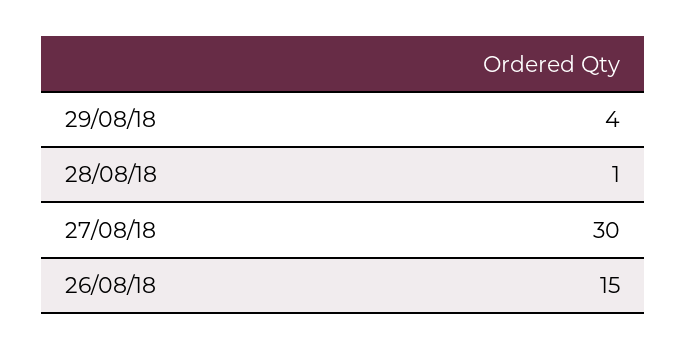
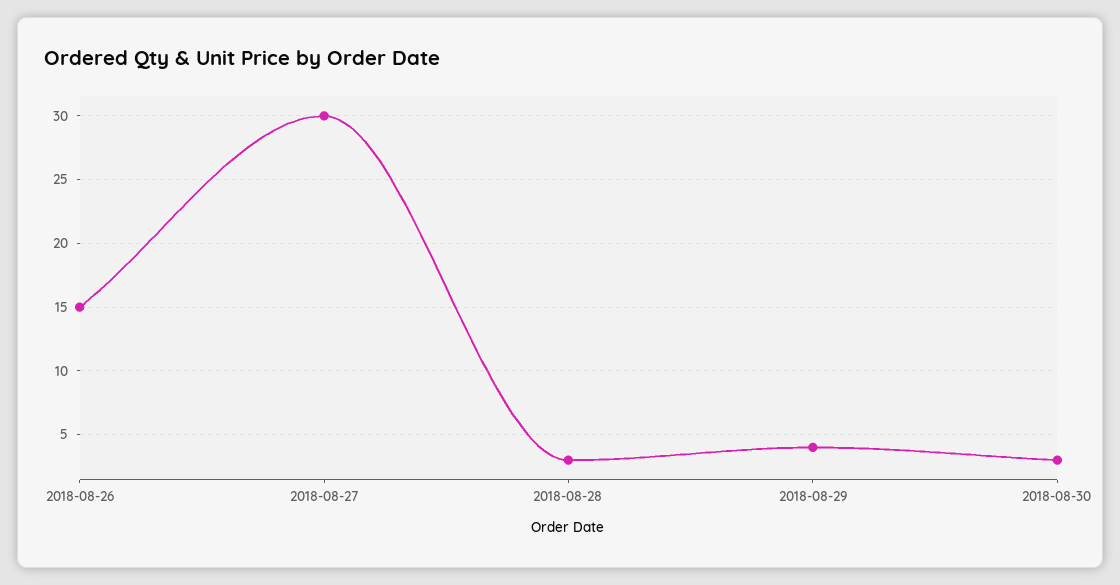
28/08/18: 1 -> 3
2018-08-30: none -> 3

